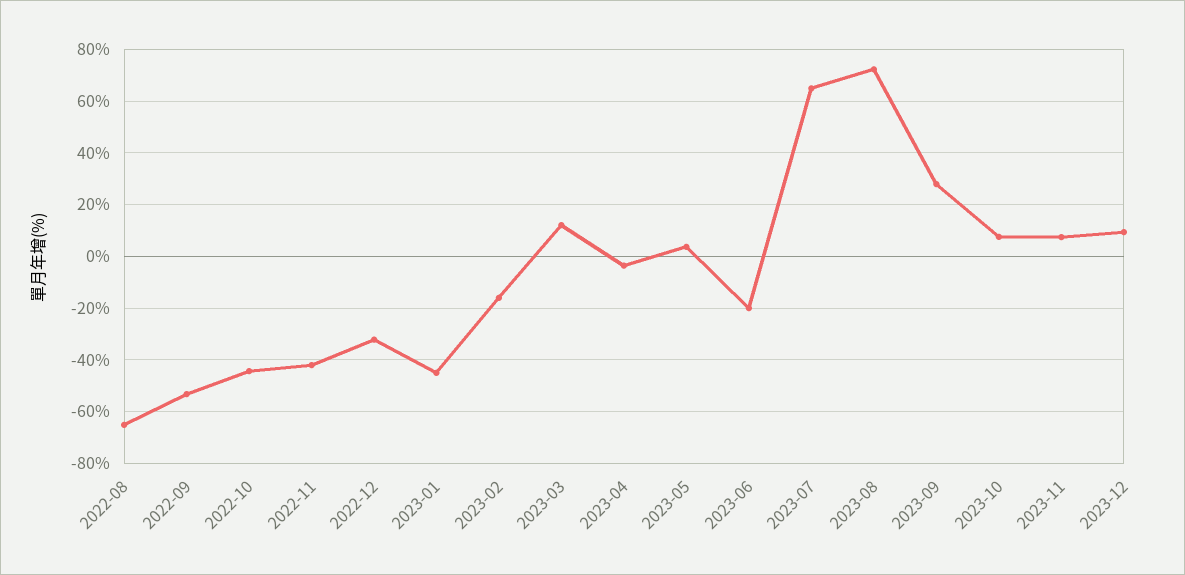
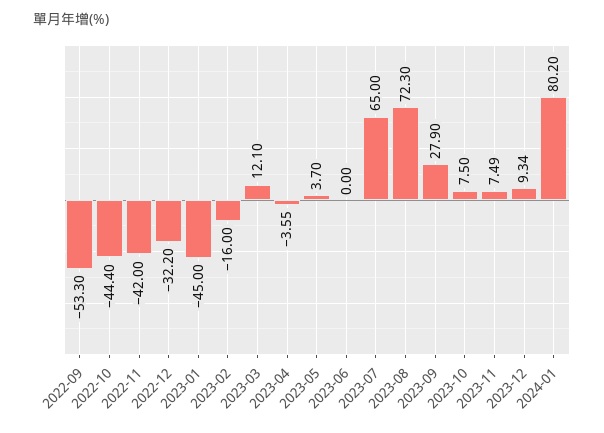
2022-08: -65 -> none
2023-06: -20 -> 0
2024-01: none -> 80.2

